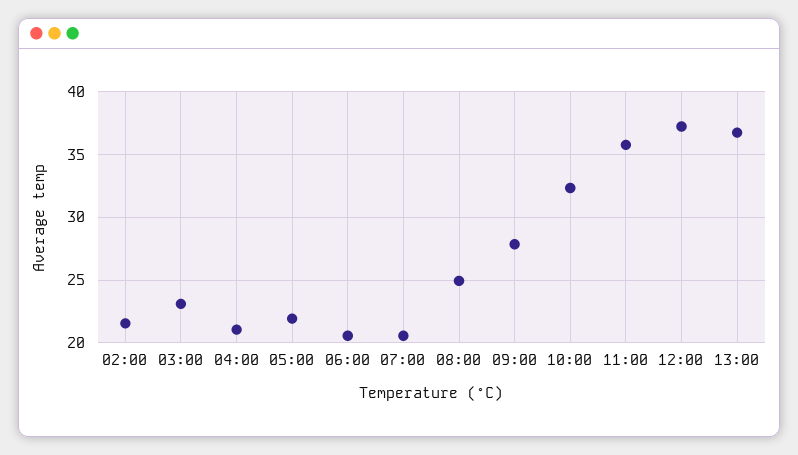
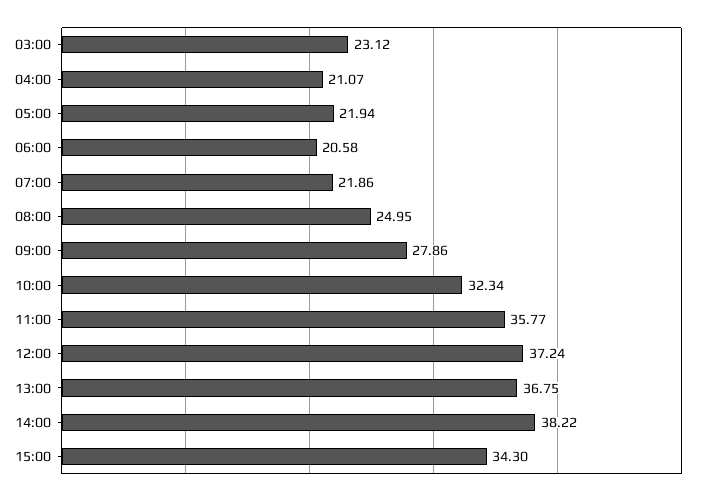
02:00: 21.5 -> none
07:00: 20.5 -> 21.86
14:00: none -> 38.22
15:00: none -> 34.3

